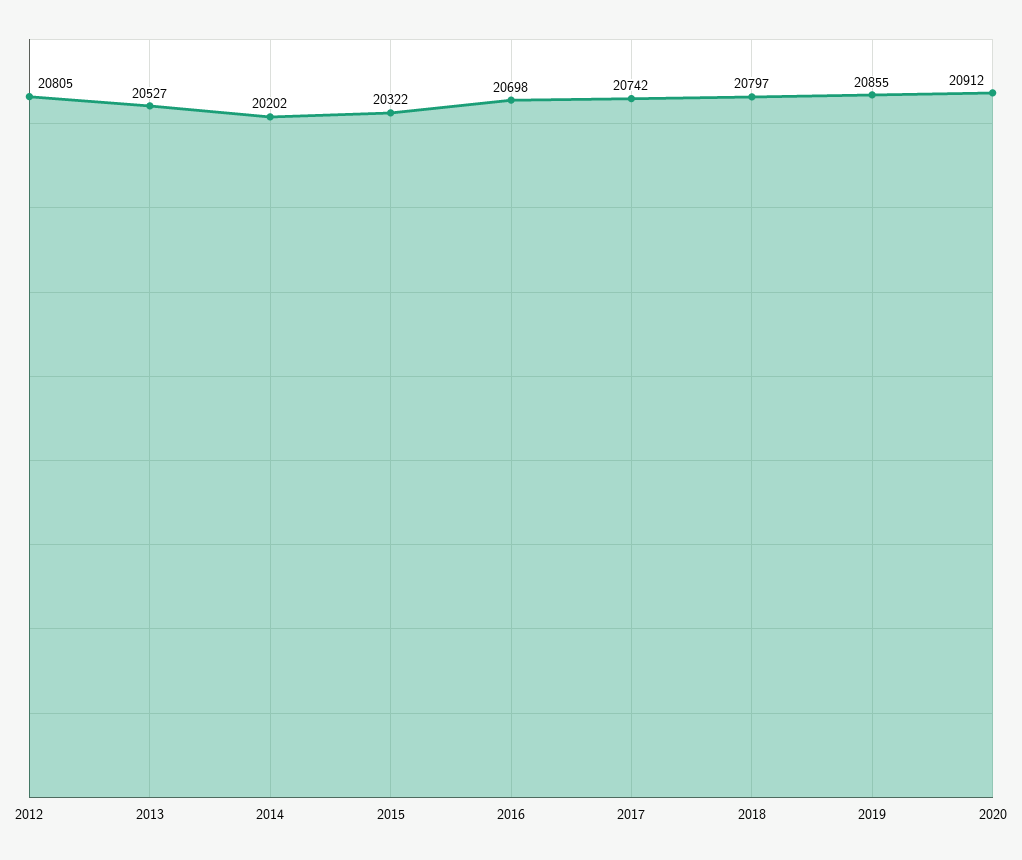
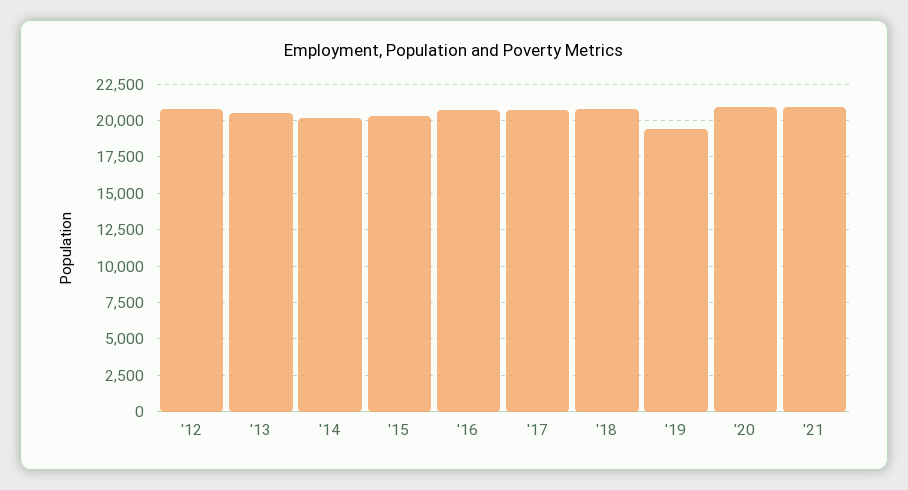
2019: 20855 -> 19500
'21: none -> 21000

